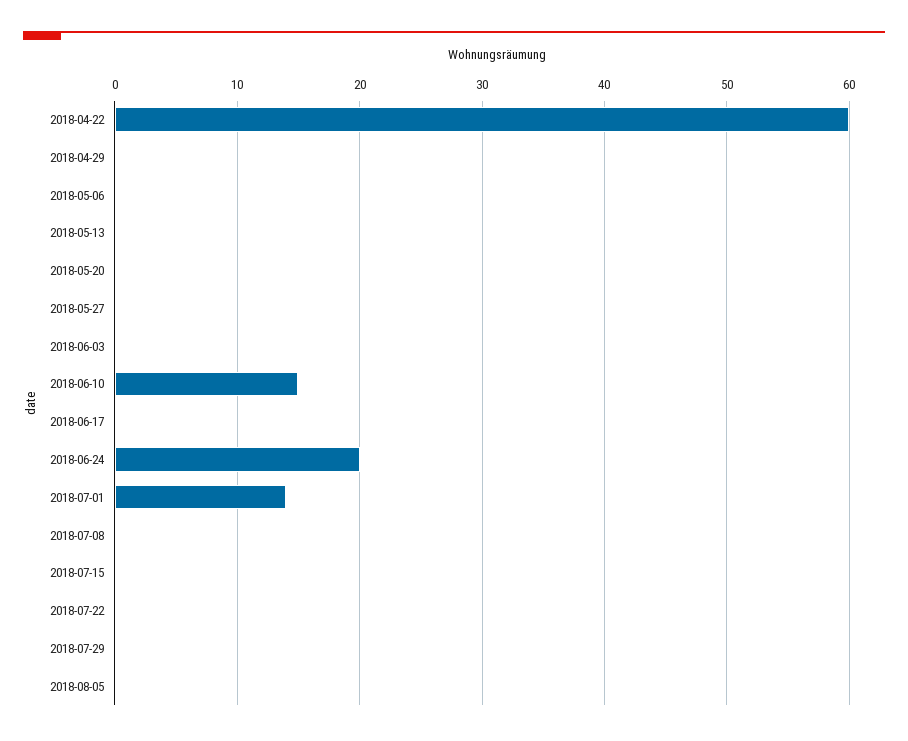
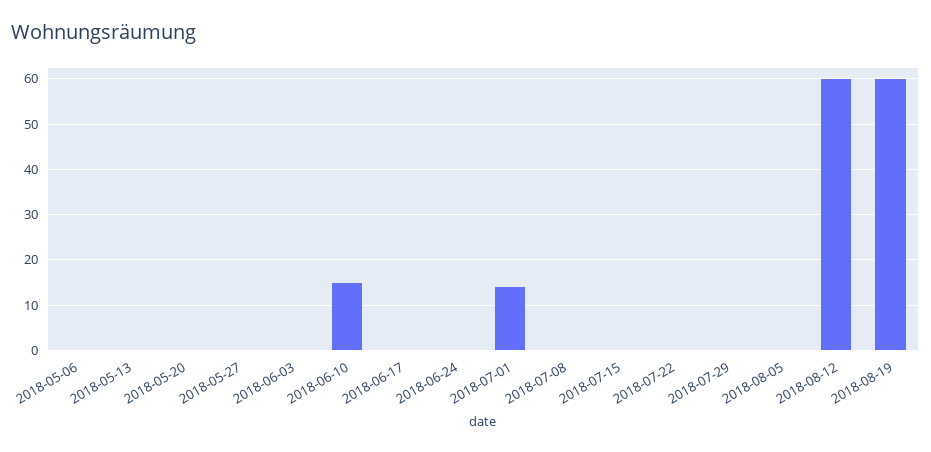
2018-04-22: 60 -> none
2018-04-29: 0 -> none
2018-06-24: 20 -> 0
2018-08-12: none -> 60
2018-08-19: none -> 60

